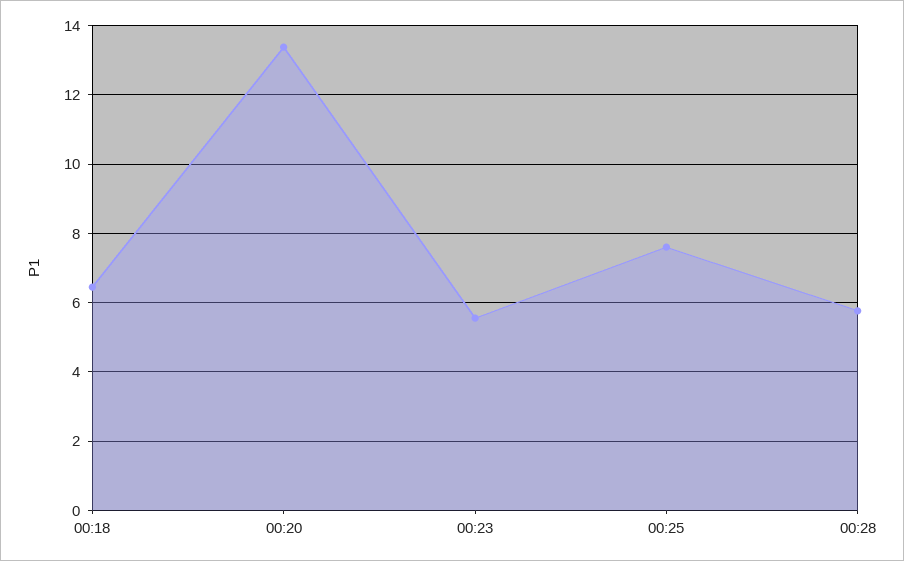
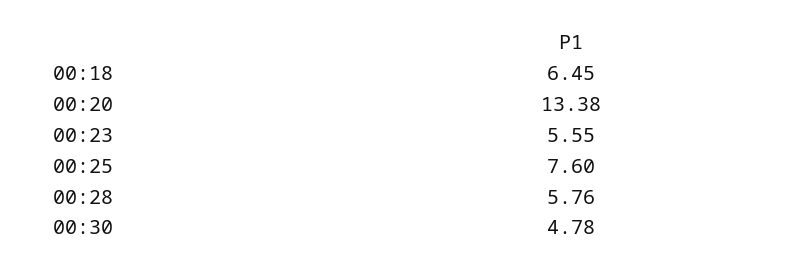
00:30: none -> 4.78

